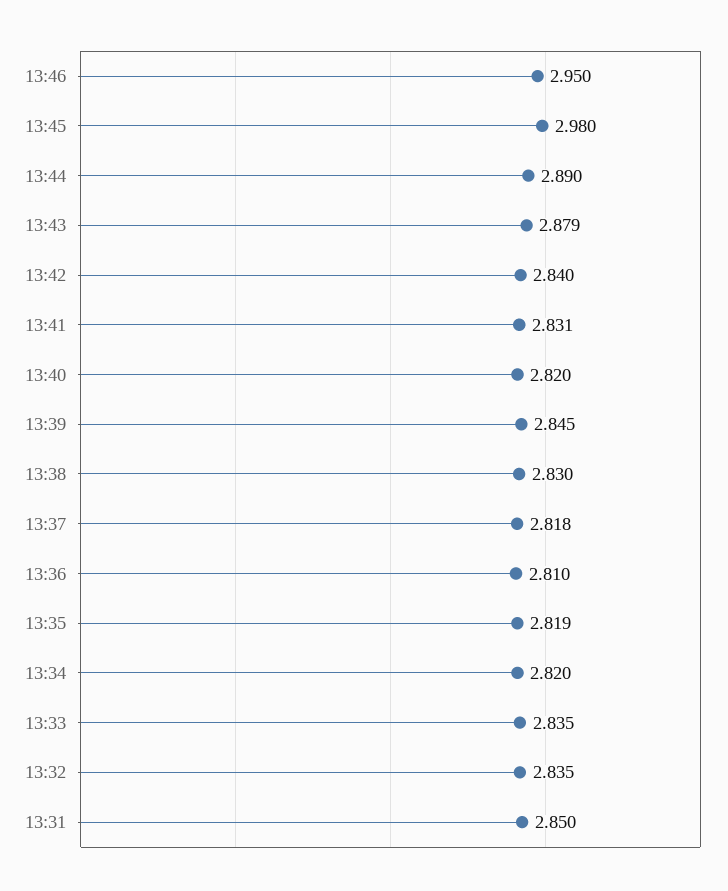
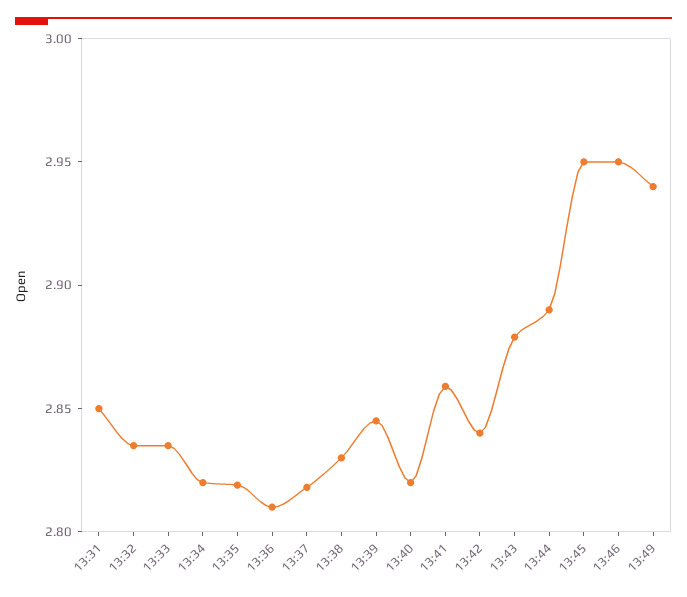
13:45: 2.98 -> 2.95
13:41: 2.831 -> 2.86
13:49: none -> 2.94

